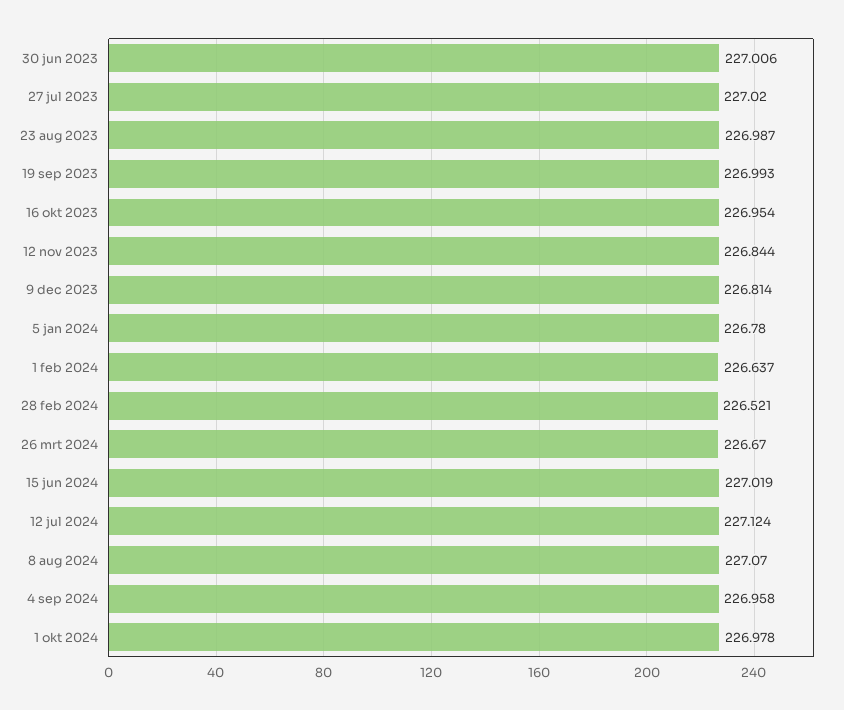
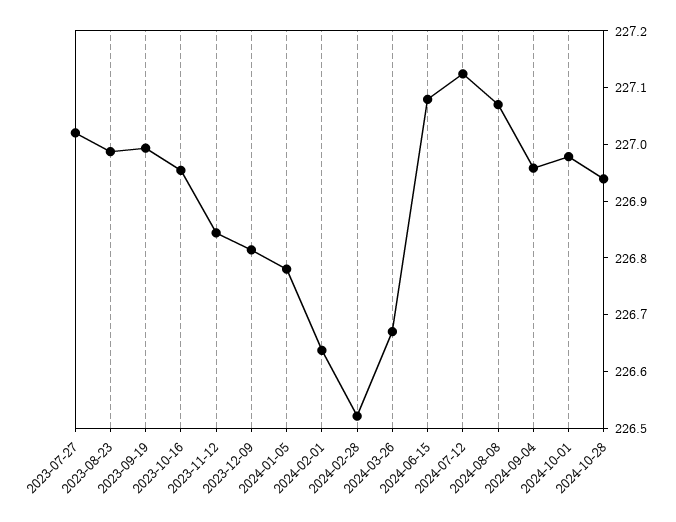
30 jun 2023: 227.006 -> none
15 jun 2024: 227.019 -> 227.08
2024-10-28: none -> 226.94

